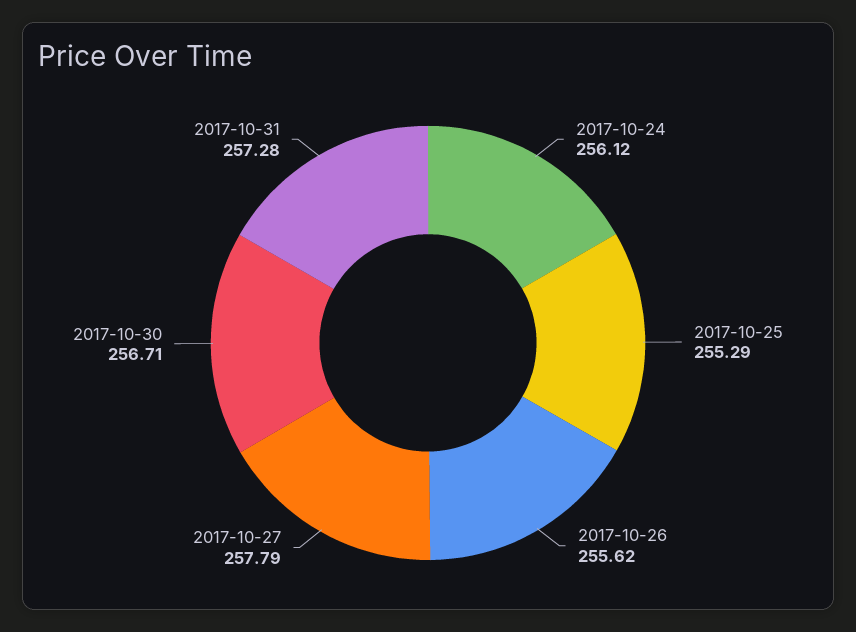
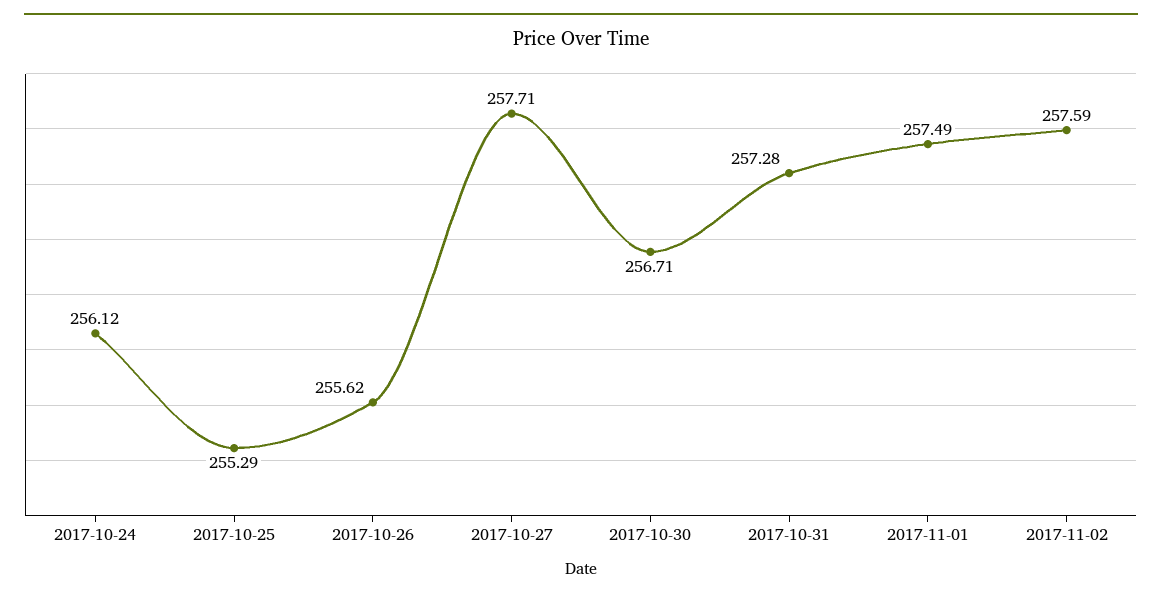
2017-10-27: 257.79 -> 257.71
2017-11-01: none -> 257.49
2017-11-02: none -> 257.59

